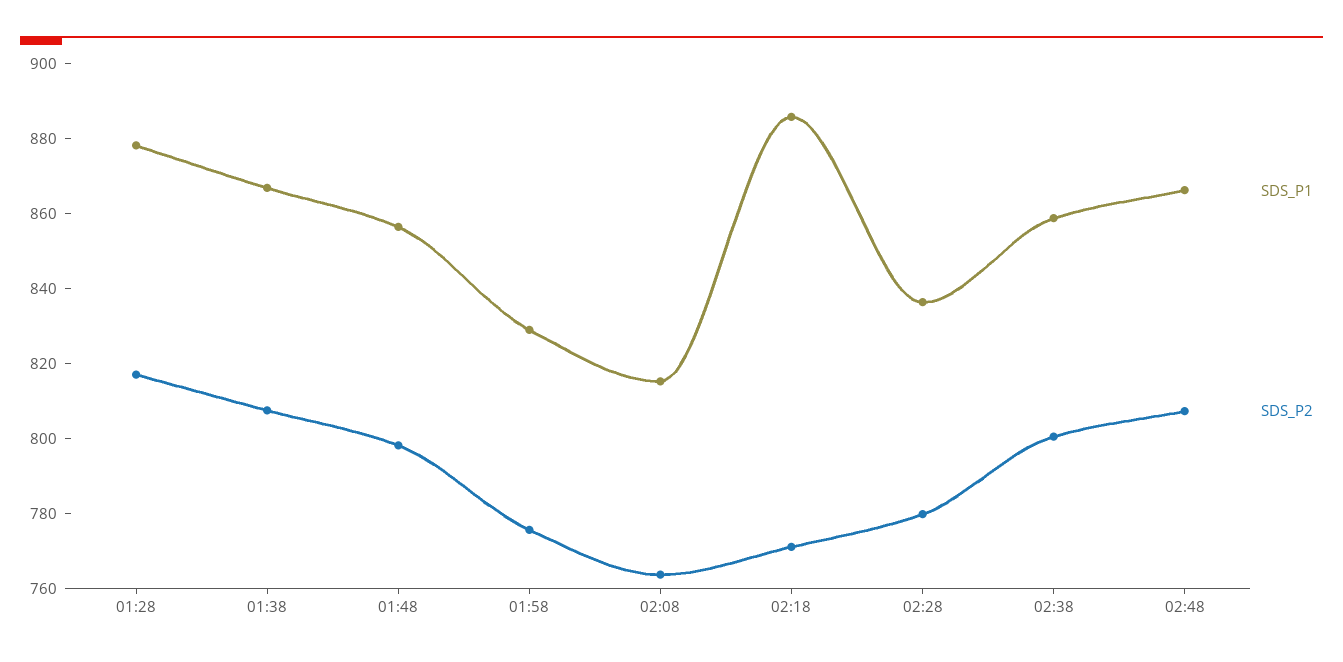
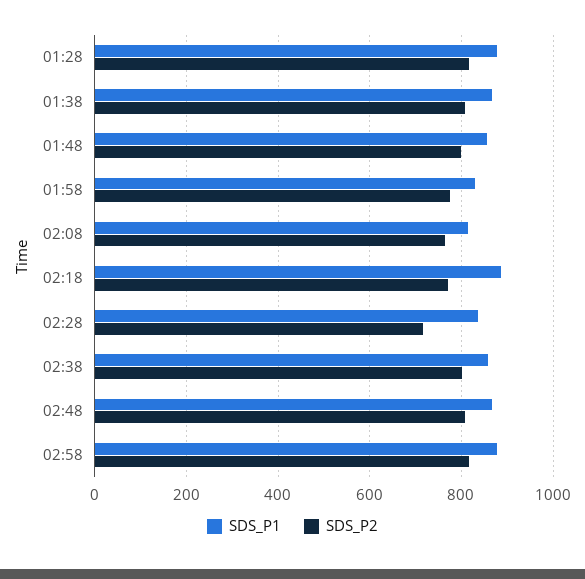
SDS_P2, 02:28: 780 -> 720
SDS_P1, 02:58: none -> 880
SDS_P2, 02:58: none -> 820

